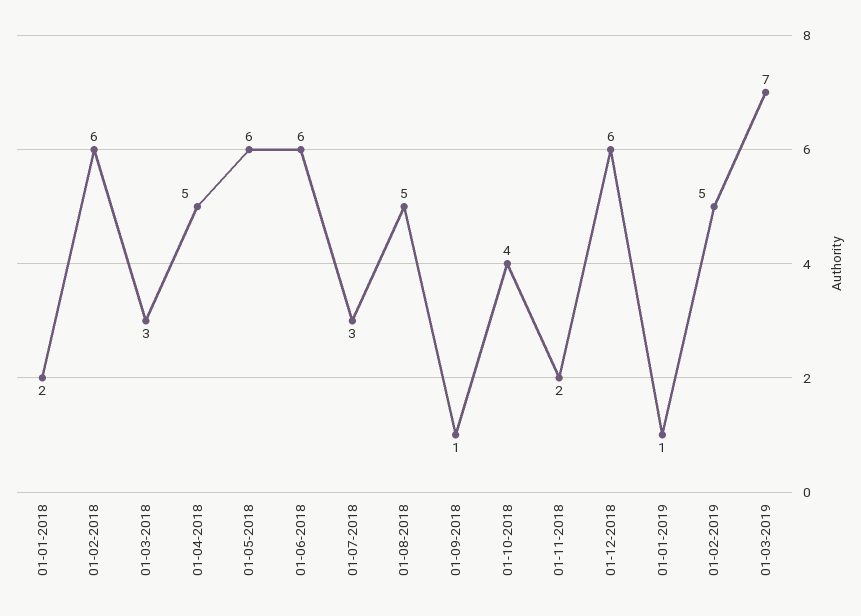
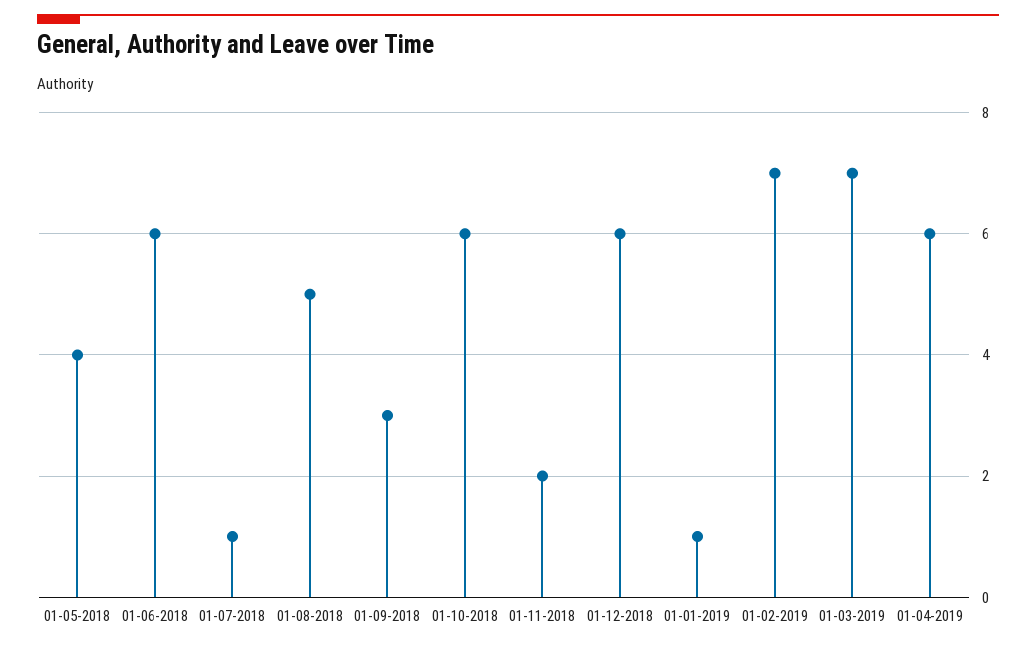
01-01-2018: 2 -> none
01-02-2018: 6 -> none
01-03-2018: 3 -> none
01-04-2018: 5 -> none
01-05-2018: 6 -> 4
01-07-2018: 3 -> 1
01-09-2018: 1 -> 3
01-10-2018: 4 -> 6
01-02-2019: 5 -> 7
01-04-2019: none -> 6

